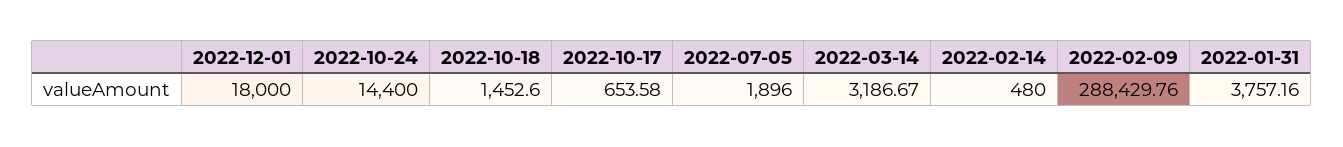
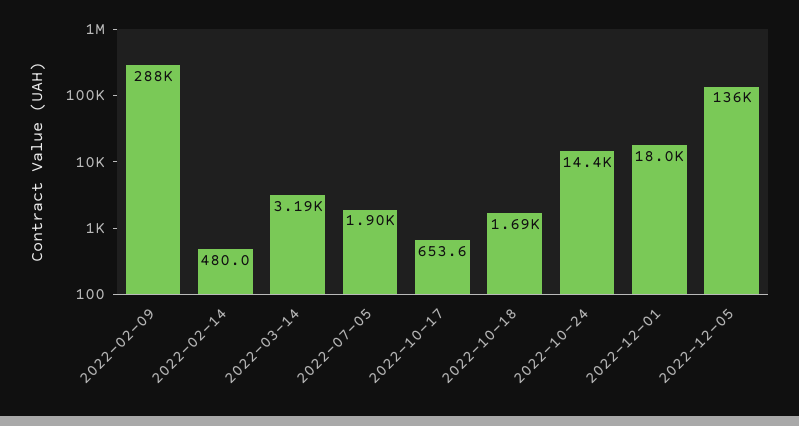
2022-10-18: 1452.6 -> 1690
2022-01-31: 3757.16 -> none
2022-12-05: none -> 136000

